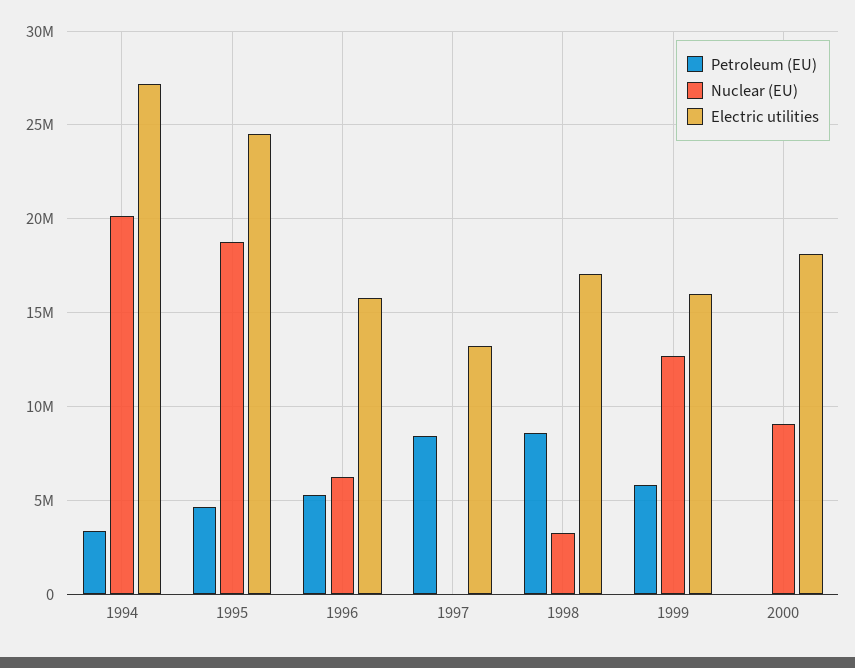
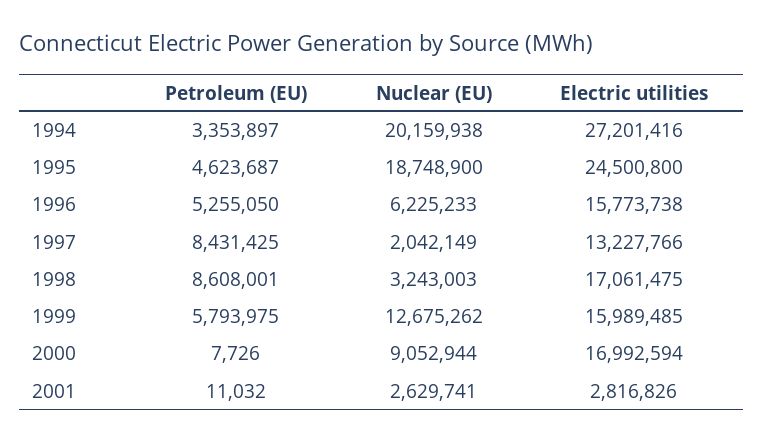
Nuclear (EU), 1997: 0 -> 2042149
Electric utilities, 2000: 18000000 -> 16992594
Petroleum (EU), 2001: none -> 11032
Nuclear (EU), 2001: none -> 2629741
Electric utilities, 2001: none -> 2816826

